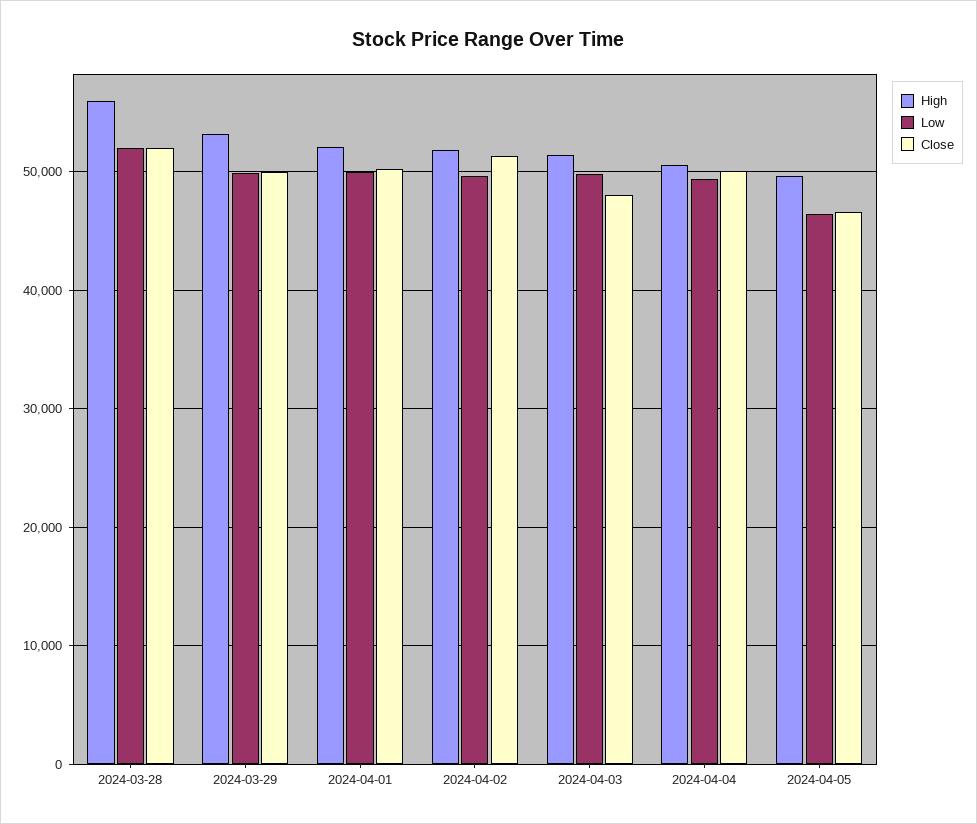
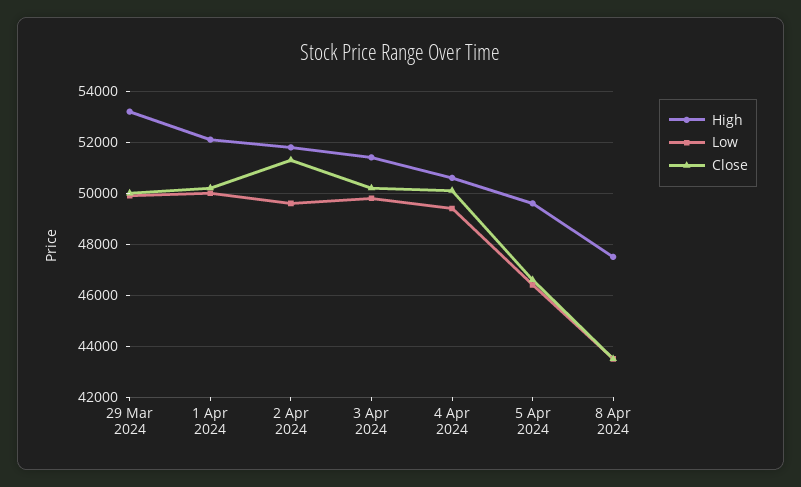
High, 2024-03-28: 56000 -> none
Low, 2024-03-28: 52000 -> none
Close, 2024-03-28: 52000 -> none
Close, 2024-04-03: 48000 -> 50250
High, 8 Apr 2024: none -> 47500
Low, 8 Apr 2024: none -> 43500
Close, 8 Apr 2024: none -> 43500

